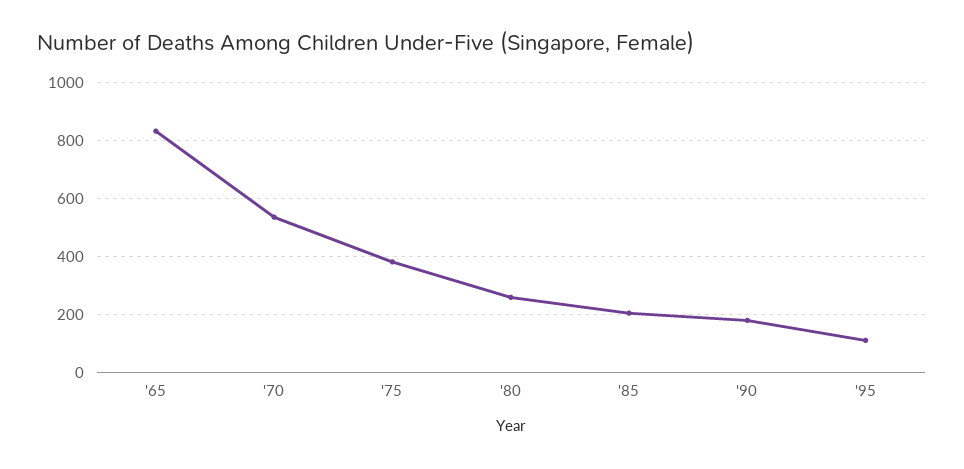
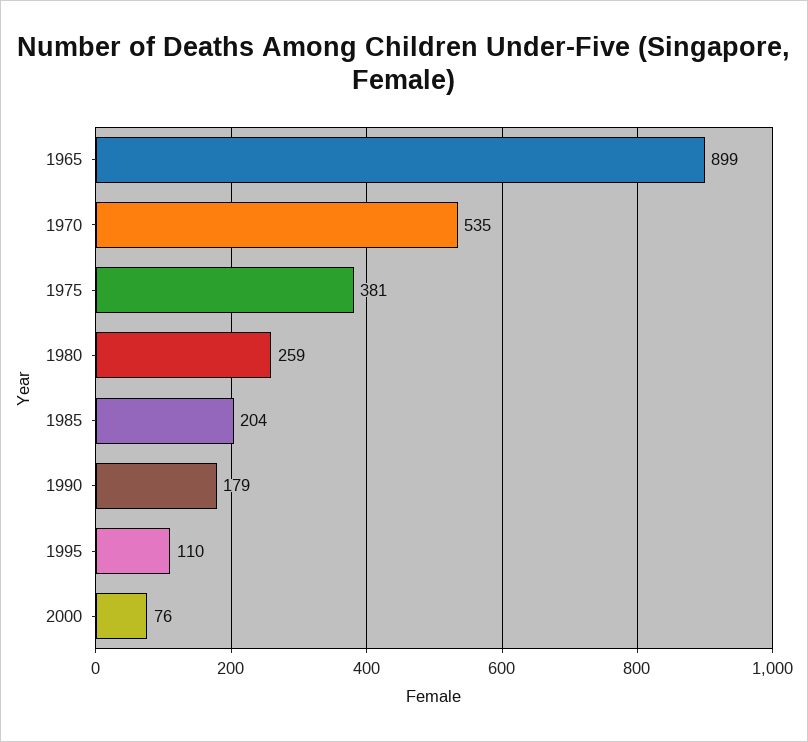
'65: 825 -> 899
2000: none -> 76

